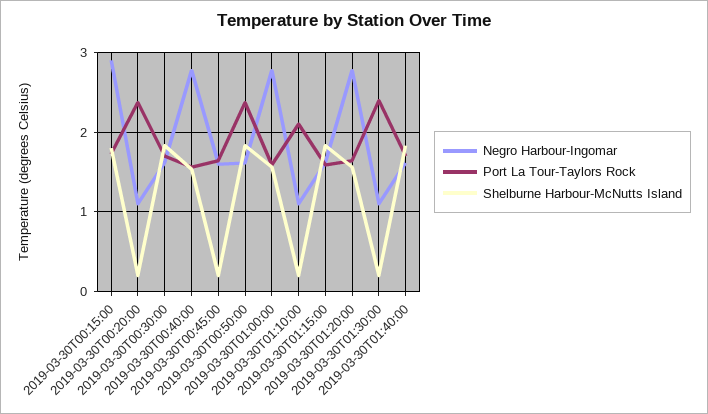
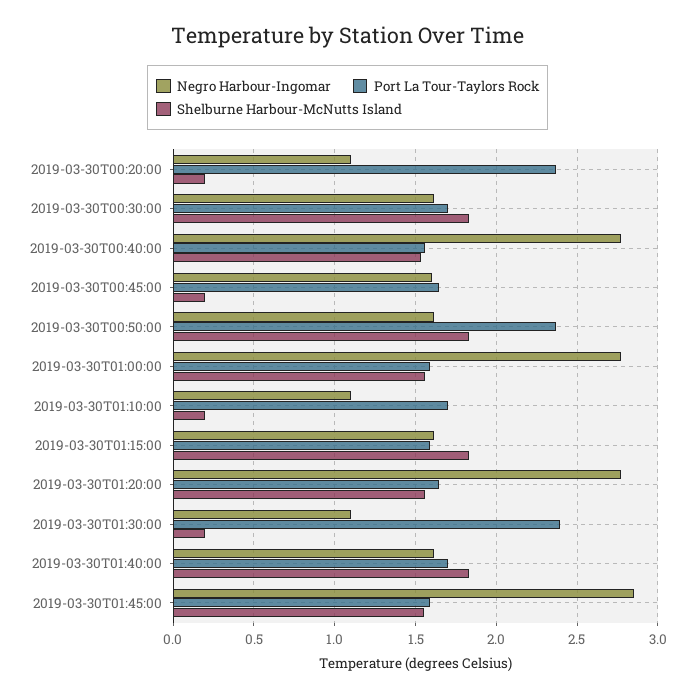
Negro Harbour-Ingomar, 2019-03-30T00:15:00: 2.9 -> none
Port La Tour-Taylors Rock, 2019-03-30T00:15:00: 1.7 -> none
Shelburne Harbour-McNutts Island, 2019-03-30T00:15:00: 1.8 -> none
Port La Tour-Taylors Rock, 2019-03-30T01:10:00: 2.1 -> 1.7
Negro Harbour-Ingomar, 2019-03-30T01:45:00: none -> 2.85
Port La Tour-Taylors Rock, 2019-03-30T01:45:00: none -> 1.6
Shelburne Harbour-McNutts Island, 2019-03-30T01:45:00: none -> 1.55

